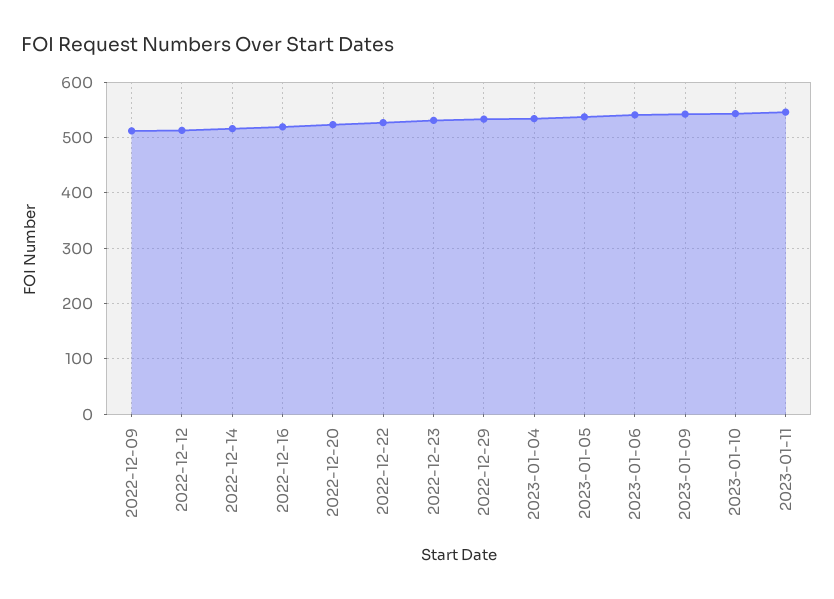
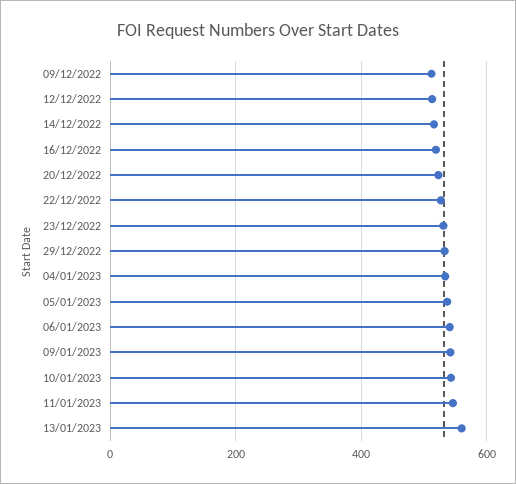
13/01/2023: none -> 560

